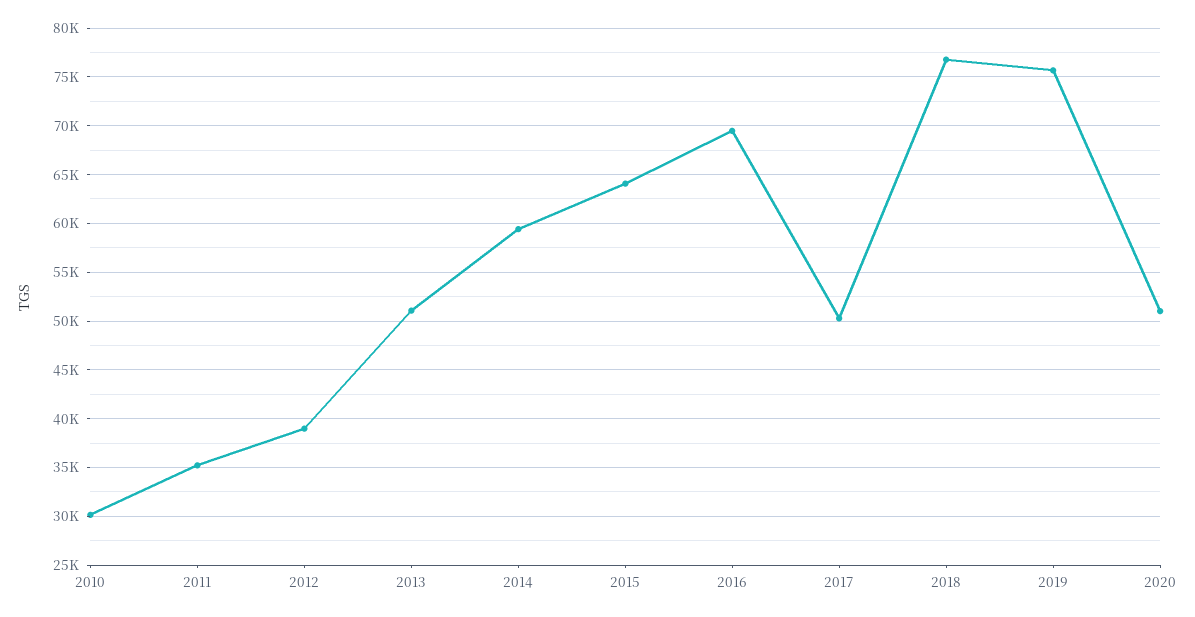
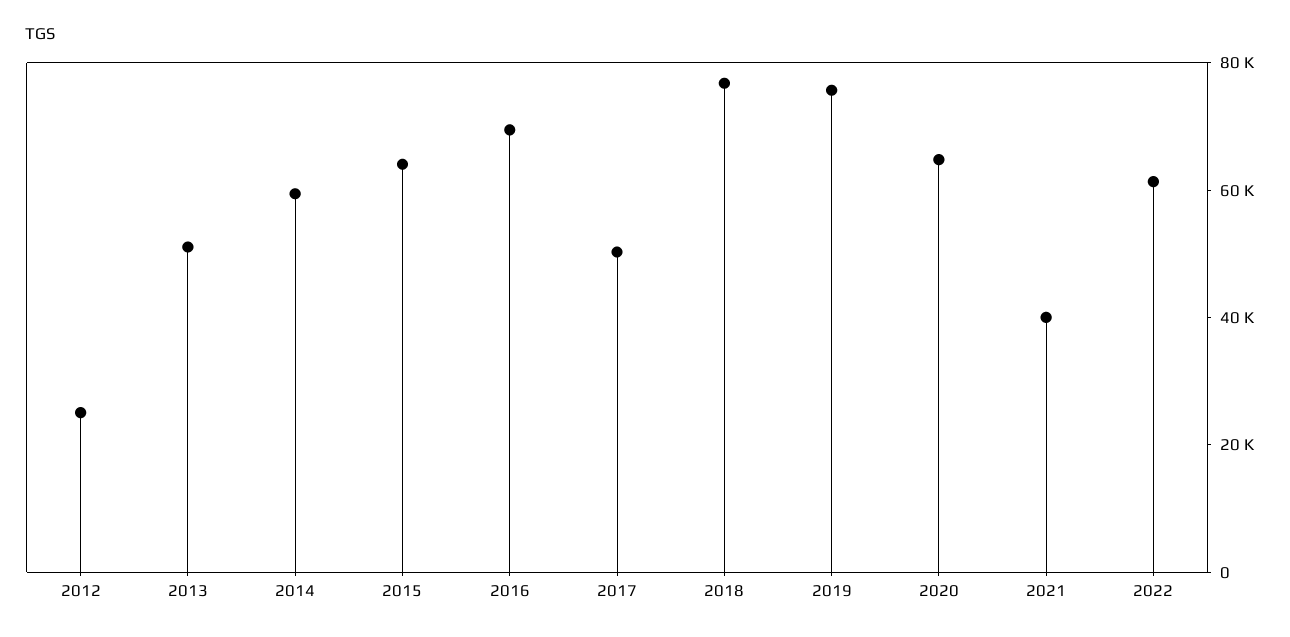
2010: 30000 -> none
2011: 35000 -> none
2012: 39000 -> 25000
2020: 51000 -> 65000
2021: none -> 40000
2022: none -> 60000

